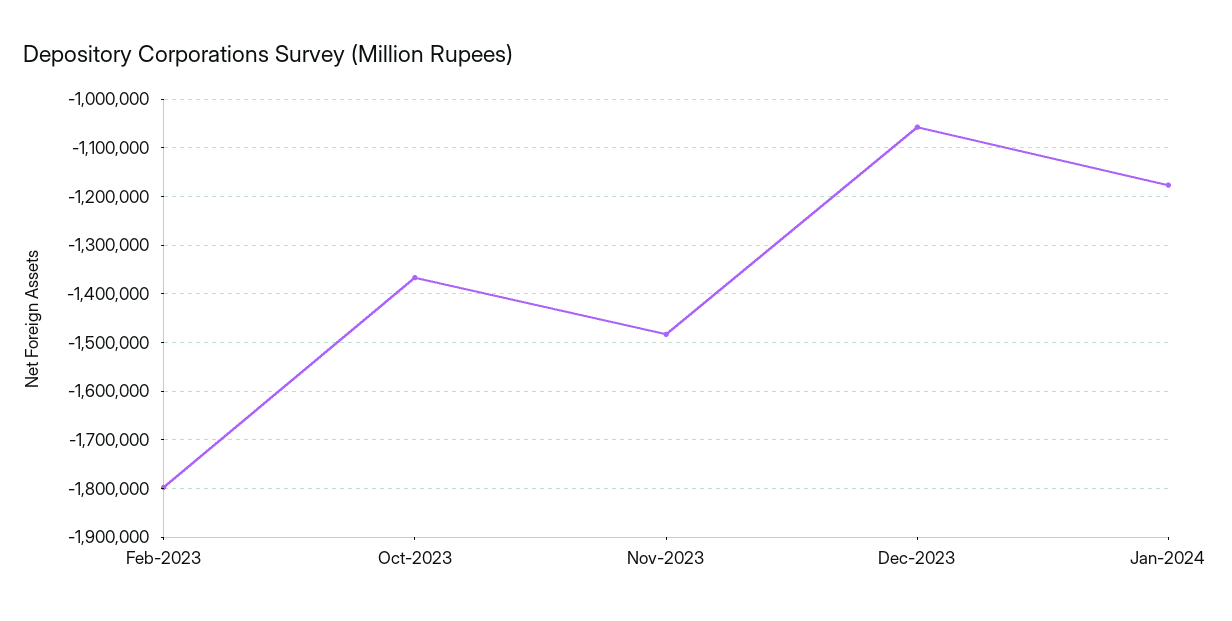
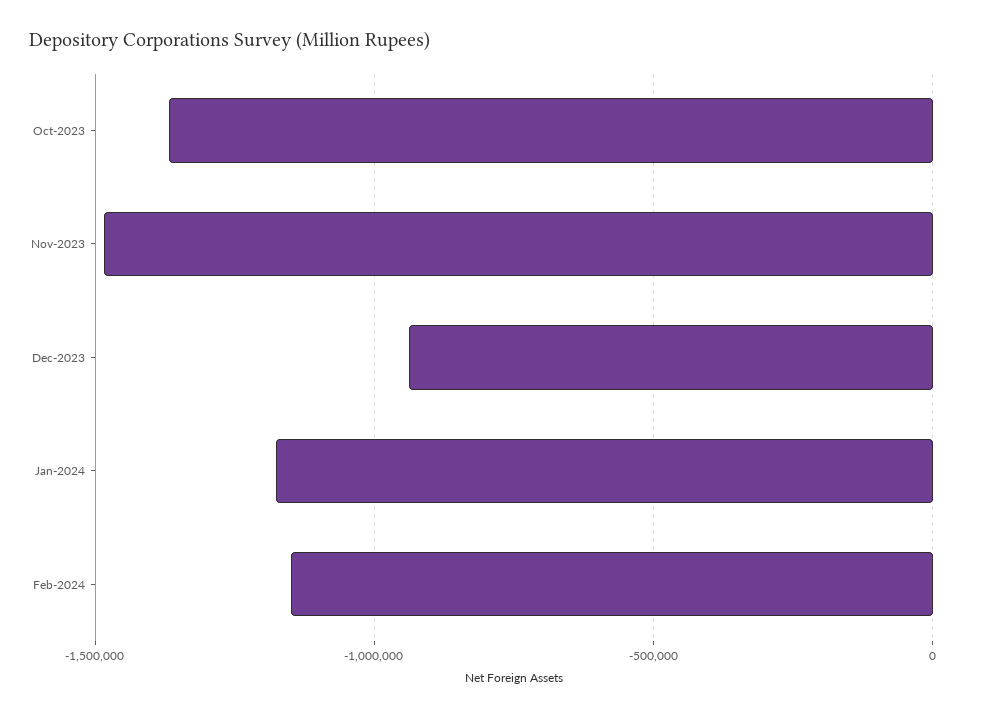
Feb-2023: -1800000 -> none
Dec-2023: -1060000 -> -950000
Feb-2024: none -> -1150000

